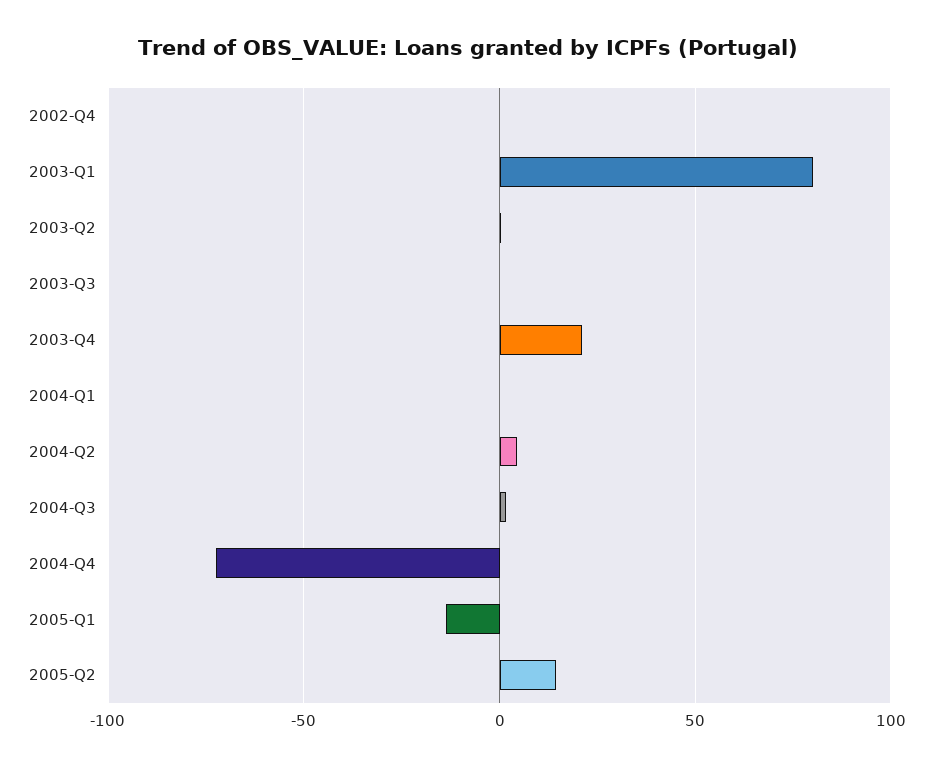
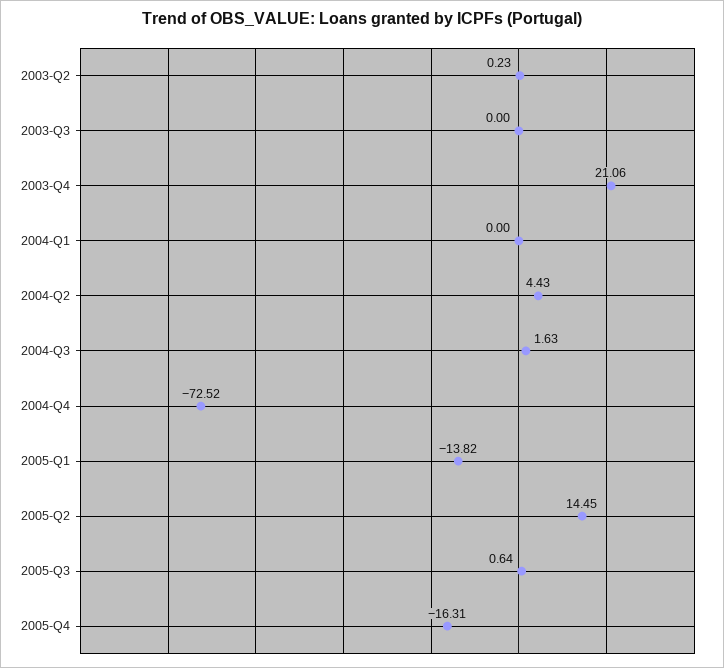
2002-Q4: 0 -> none
2003-Q1: 80 -> none
2005-Q3: none -> 0.64
2005-Q4: none -> -16.31

